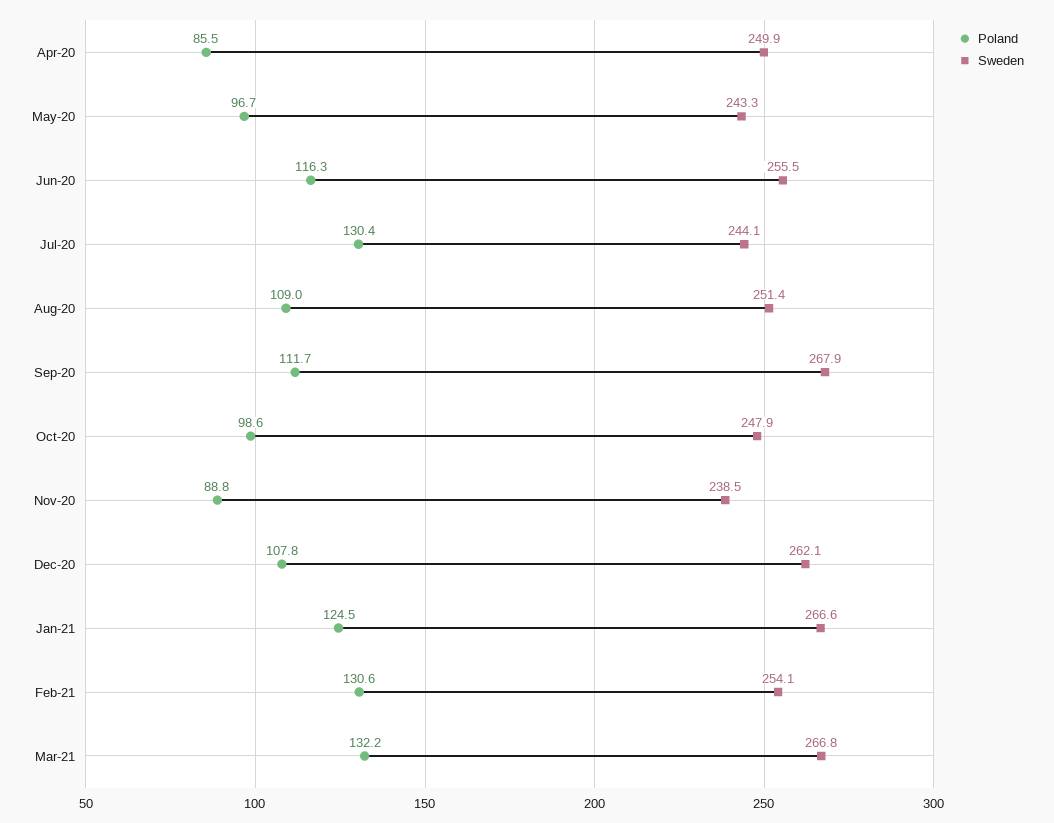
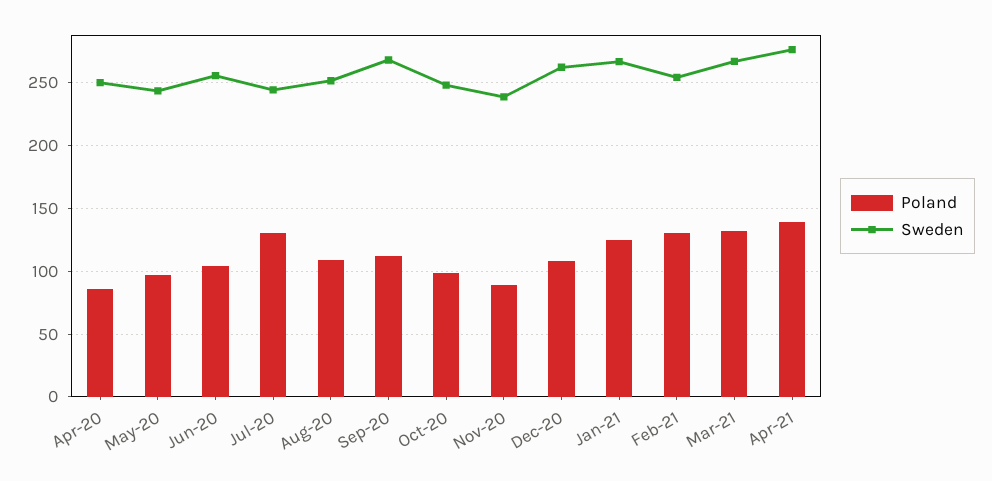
Poland, Jun-20: 116.3 -> 105
Poland, Apr-21: none -> 140
Sweden, Apr-21: none -> 275

